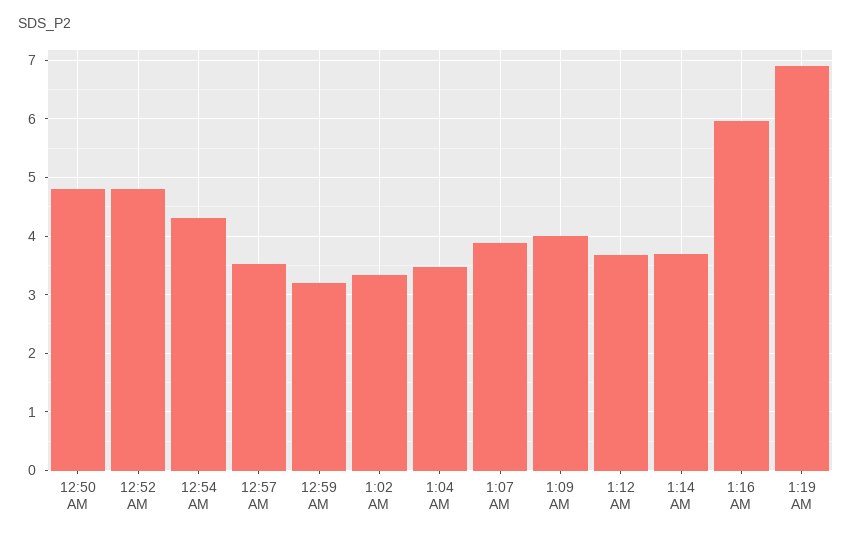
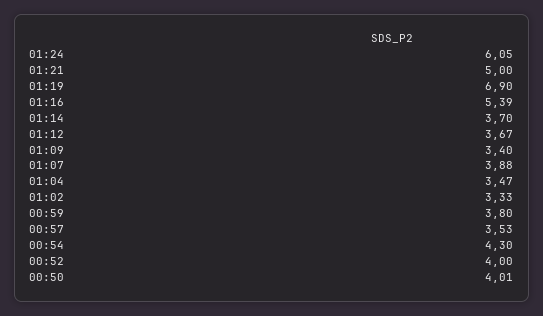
12:50 AM: 4.8 -> 4.01
12:52 AM: 4.8 -> 4
12:59 AM: 3.2 -> 3.8
1:09 AM: 4 -> 3.4
1:16 AM: 6 -> 5.39
01:24: none -> 6.05
01:21: none -> 5

